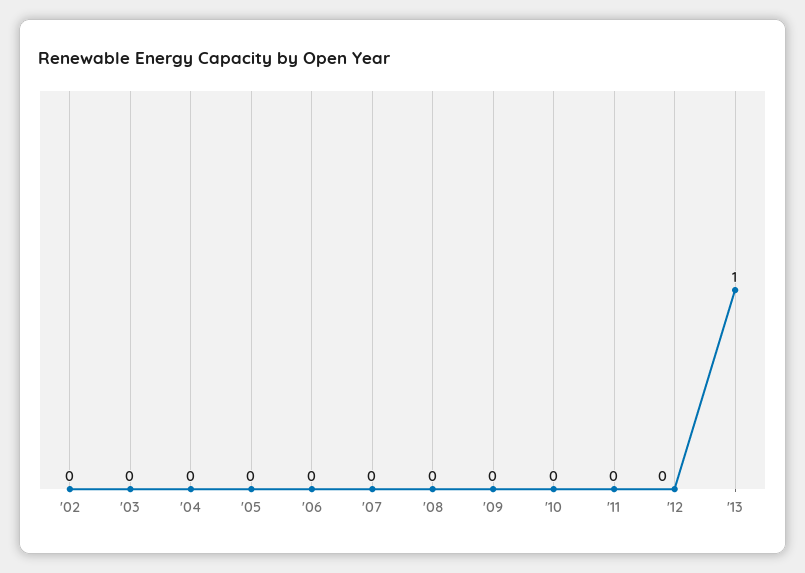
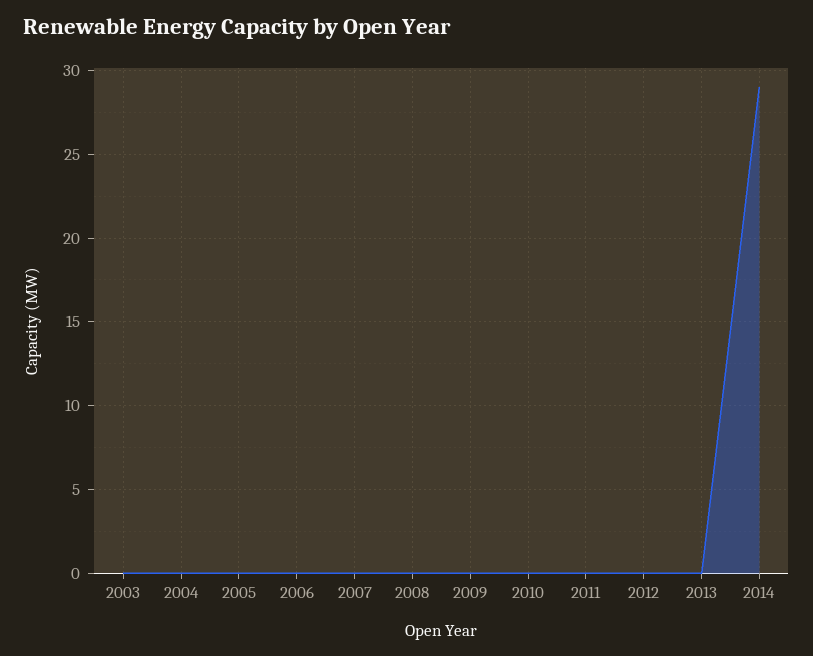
'02: 0 -> none
'13: 1 -> 0
2014: none -> 29

